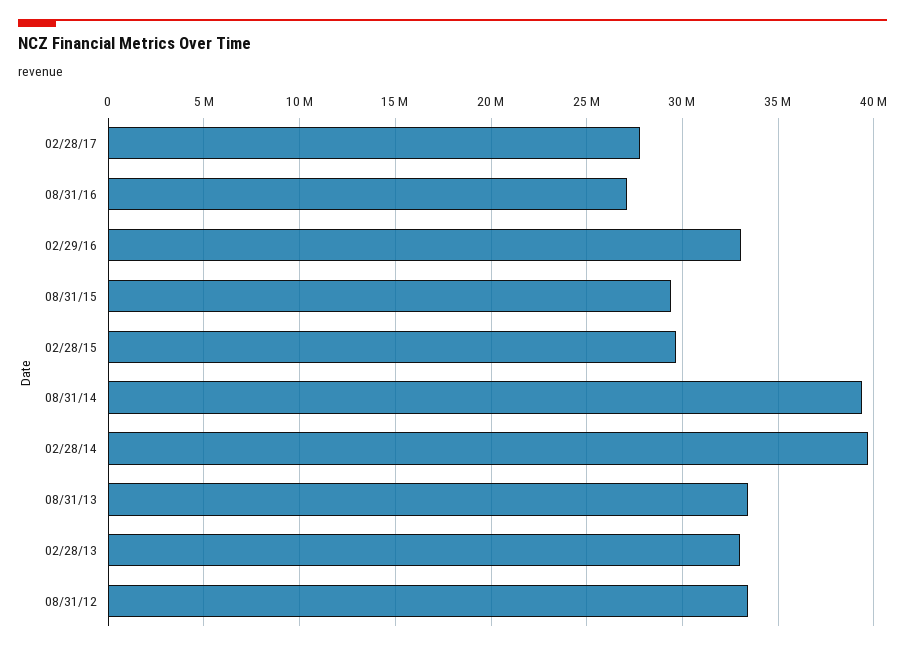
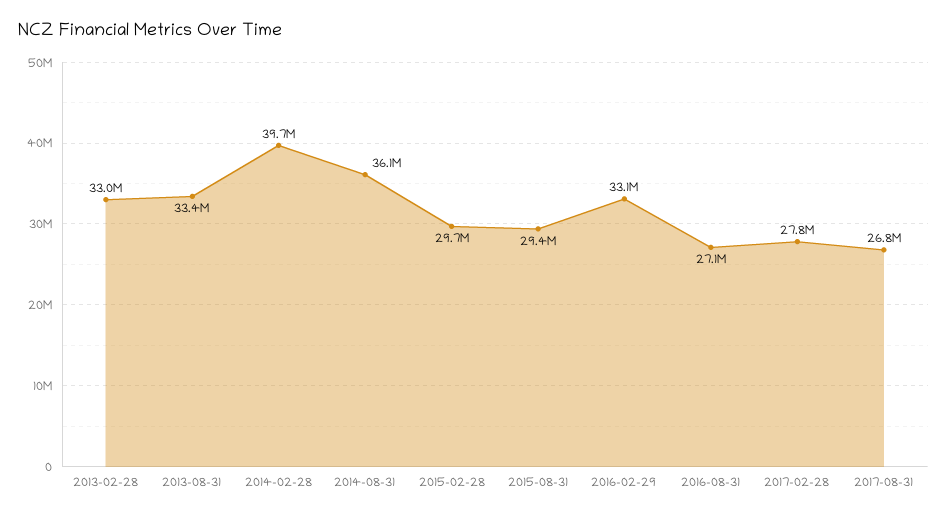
08/31/14: 39500000 -> 36100000
08/31/12: 33500000 -> none
2017-08-31: none -> 26800000

